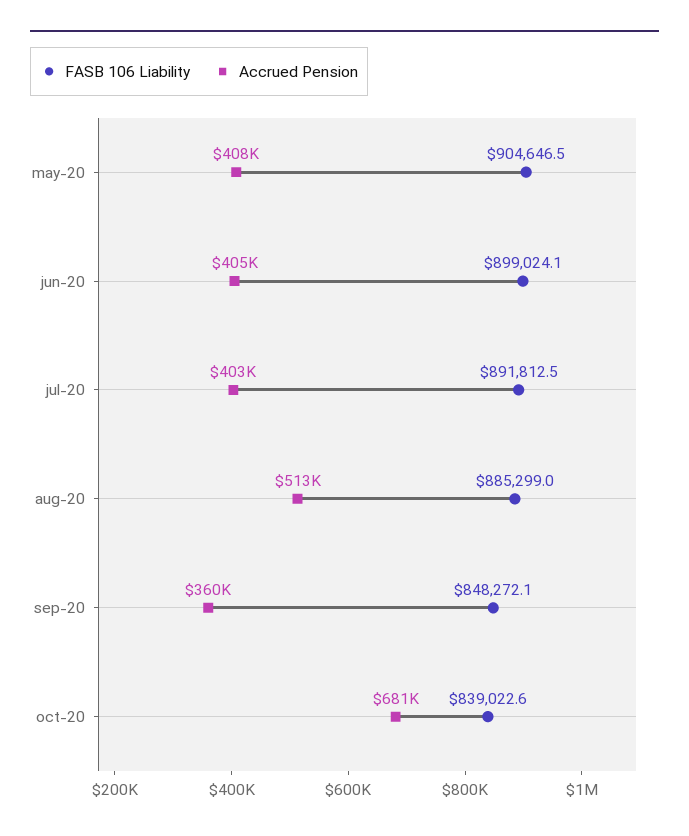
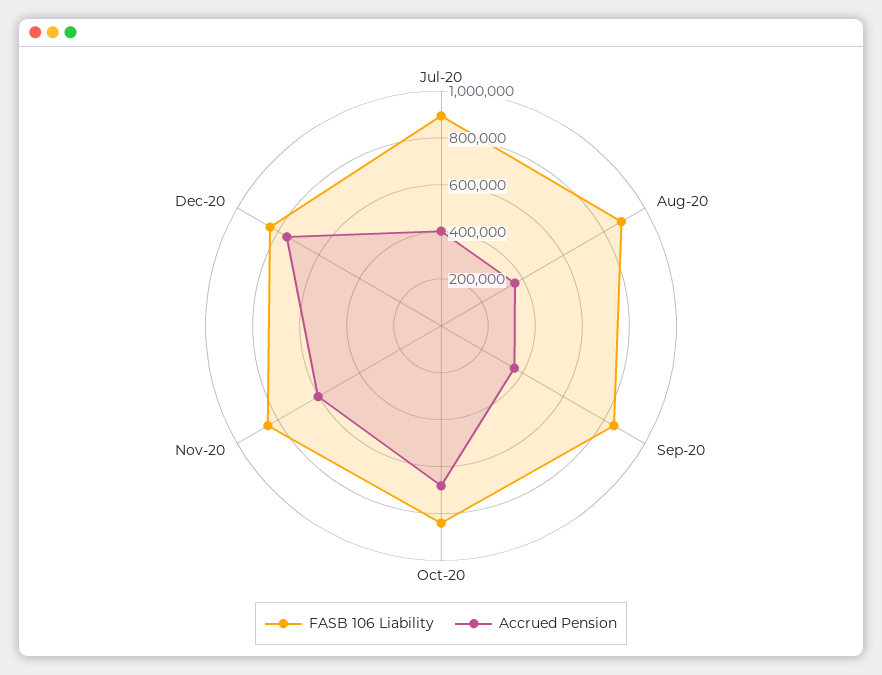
FASB 106 Liability, may-20: 904646.5 -> none
Accrued Pension, may-20: 408000 -> none
FASB 106 Liability, jun-20: 899024.1 -> none
Accrued Pension, jun-20: 405000 -> none
Accrued Pension, aug-20: 513000 -> 350000
FASB 106 Liability, Nov-20: none -> 850000
Accrued Pension, Nov-20: none -> 600000
FASB 106 Liability, Dec-20: none -> 850000
Accrued Pension, Dec-20: none -> 750000

